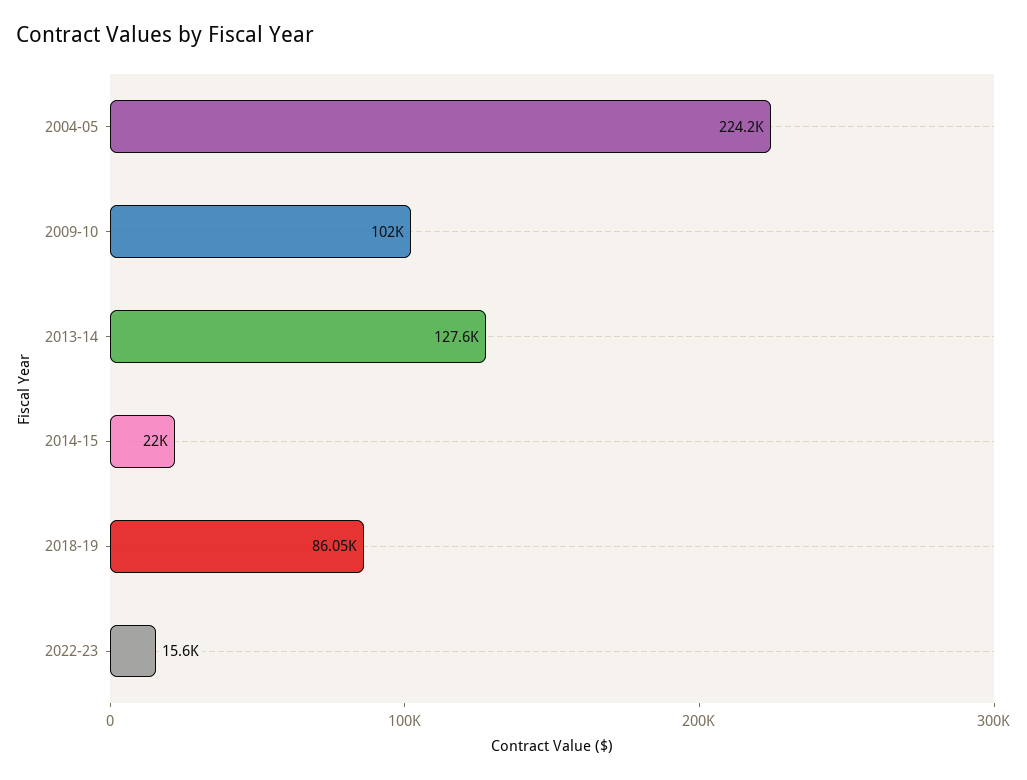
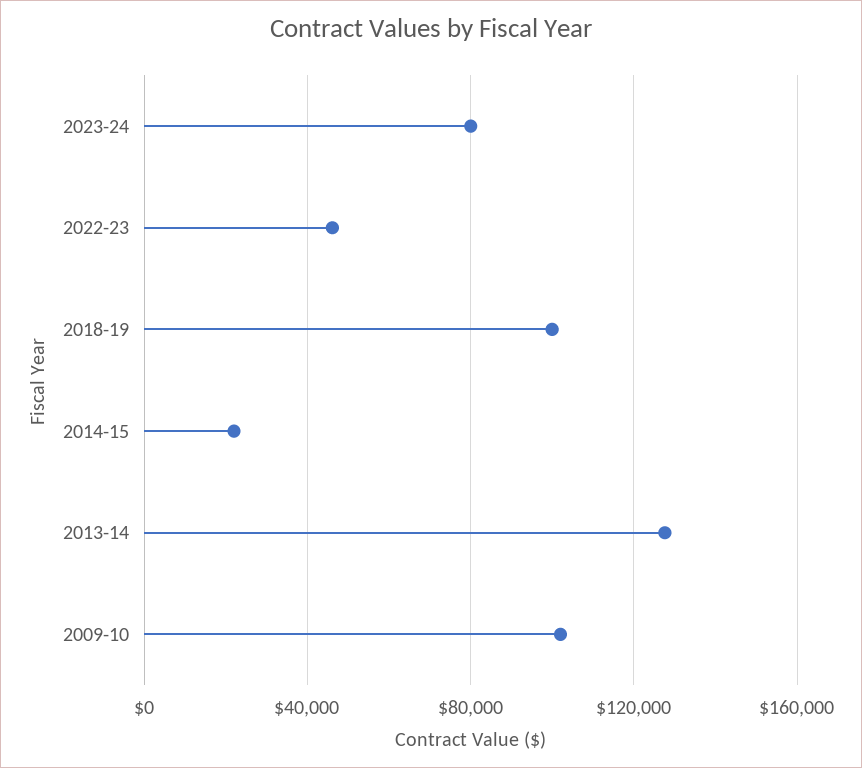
2004-05: 224200 -> none
2018-19: 86050 -> 100000
2022-23: 15600 -> 45000
2023-24: none -> 80000

